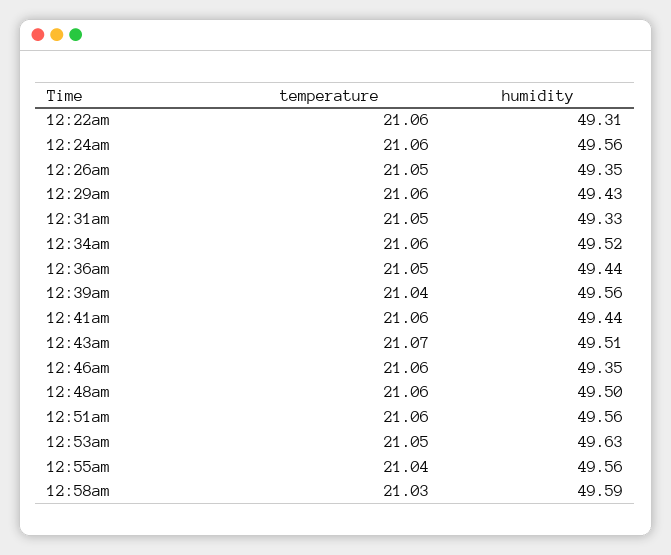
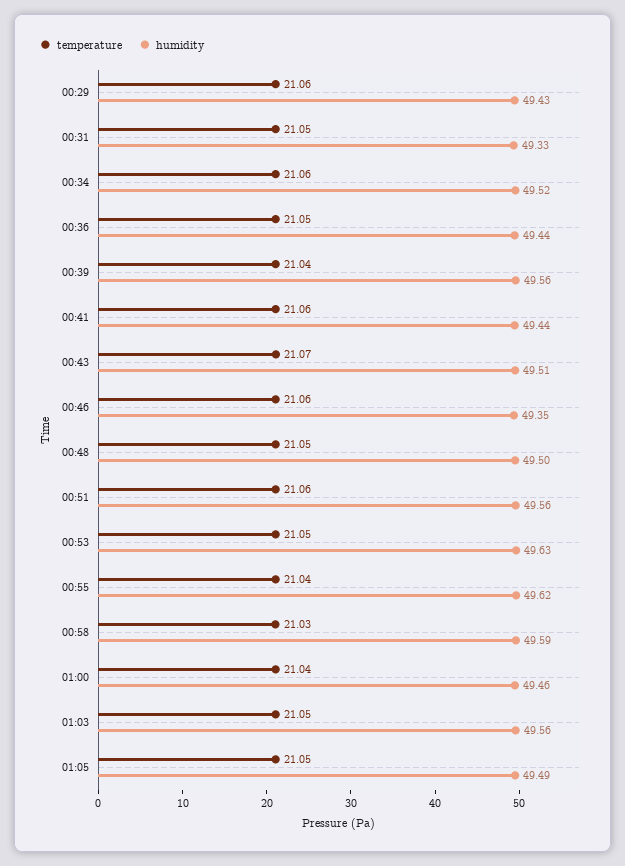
temperature, 12:22am: 21.06 -> none
humidity, 12:22am: 49.31 -> none
temperature, 12:24am: 21.06 -> none
humidity, 12:24am: 49.56 -> none
temperature, 12:26am: 21.05 -> none
humidity, 12:26am: 49.35 -> none
temperature, 12:48am: 21.06 -> 21.05
humidity, 12:55am: 49.56 -> 49.62
temperature, 01:00: none -> 21.04
humidity, 01:00: none -> 49.46
temperature, 01:03: none -> 21.05
humidity, 01:03: none -> 49.56
temperature, 01:05: none -> 21.05
humidity, 01:05: none -> 49.49

